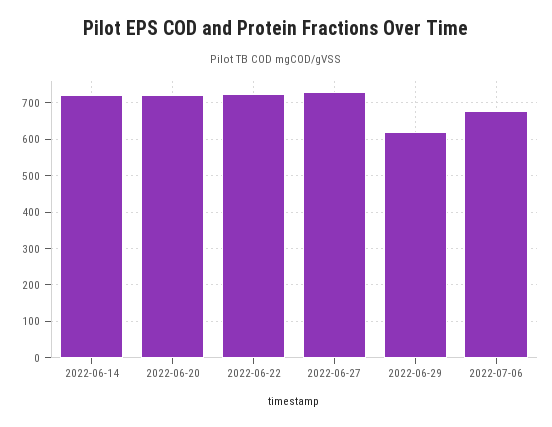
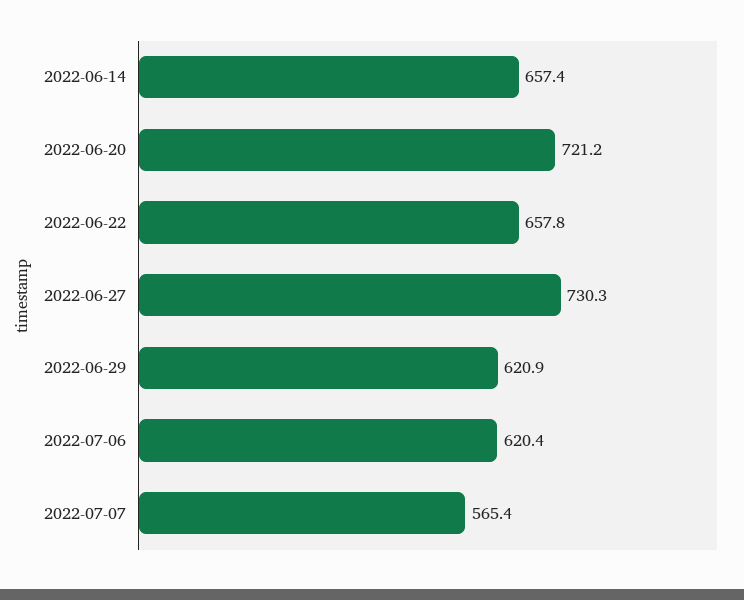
2022-06-14: 720 -> 657.4
2022-06-22: 720 -> 657.8
2022-07-06: 680 -> 620.4
2022-07-07: none -> 565.4

